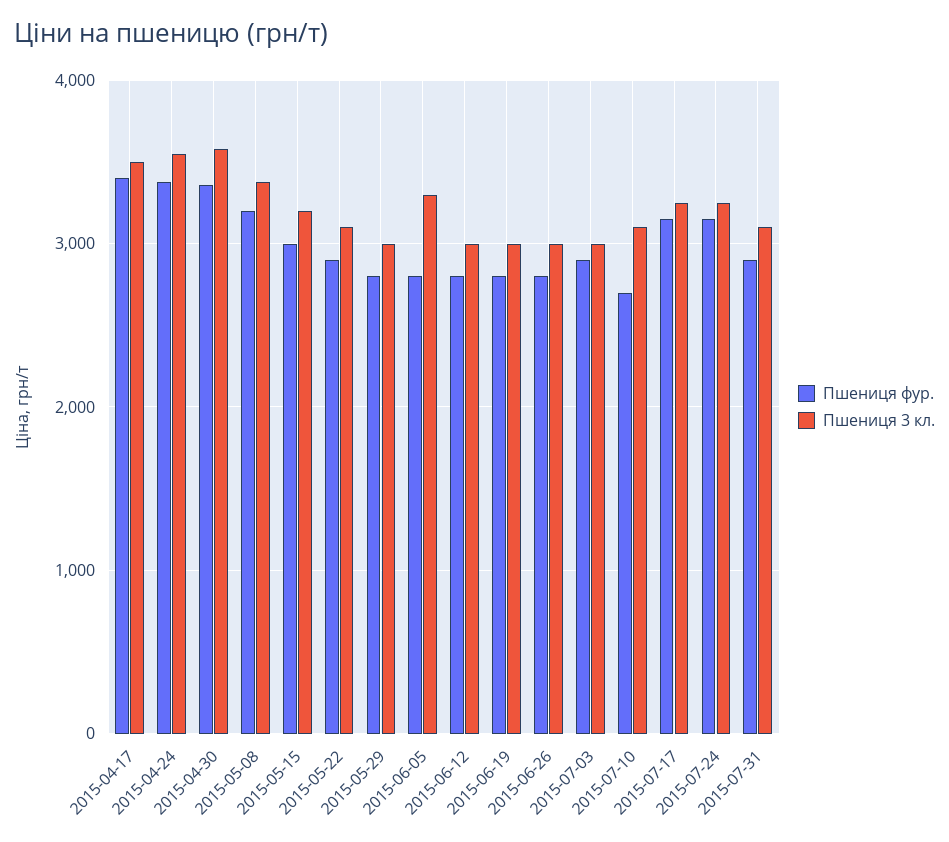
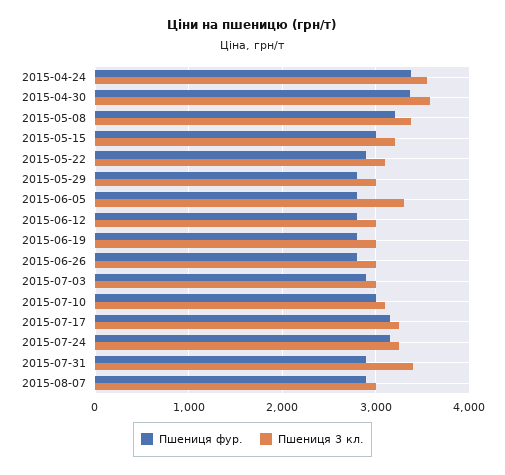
Пшениця фур., 2015-04-17: 3400 -> none
Пшениця 3 кл., 2015-04-17: 3500 -> none
Пшениця фур., 2015-07-10: 2700 -> 3000
Пшениця 3 кл., 2015-07-31: 3100 -> 3400
Пшениця фур., 2015-08-07: none -> 2900
Пшениця 3 кл., 2015-08-07: none -> 3000

